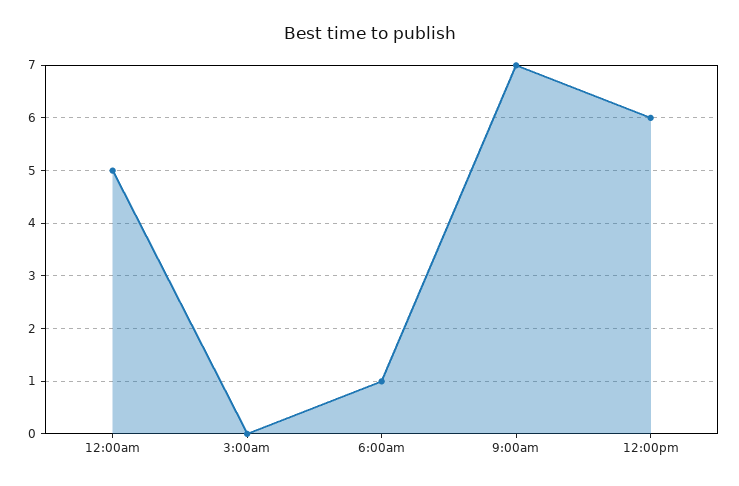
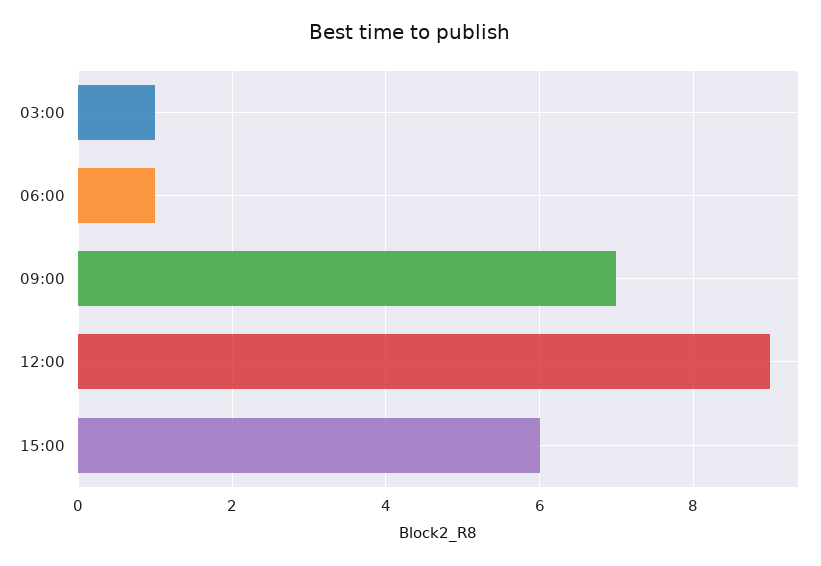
12:00am: 5 -> none
3:00am: 0 -> 1
12:00pm: 6 -> 9
15:00: none -> 6

